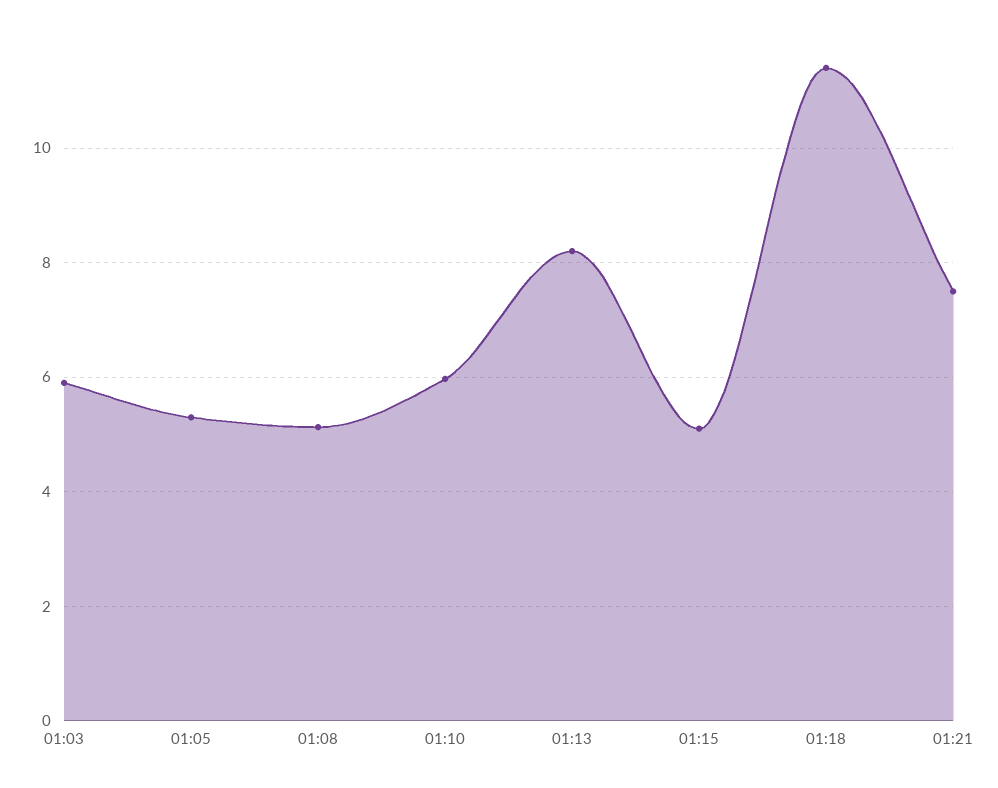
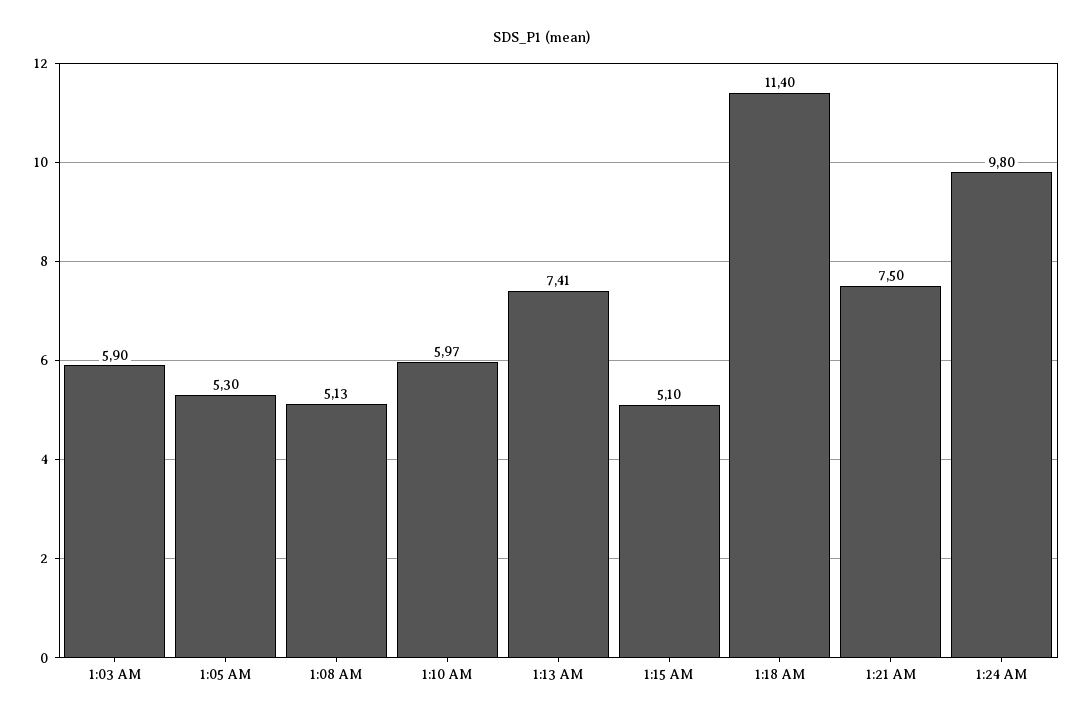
01:13: 8.2 -> 7.41
1:24 AM: none -> 9.8

